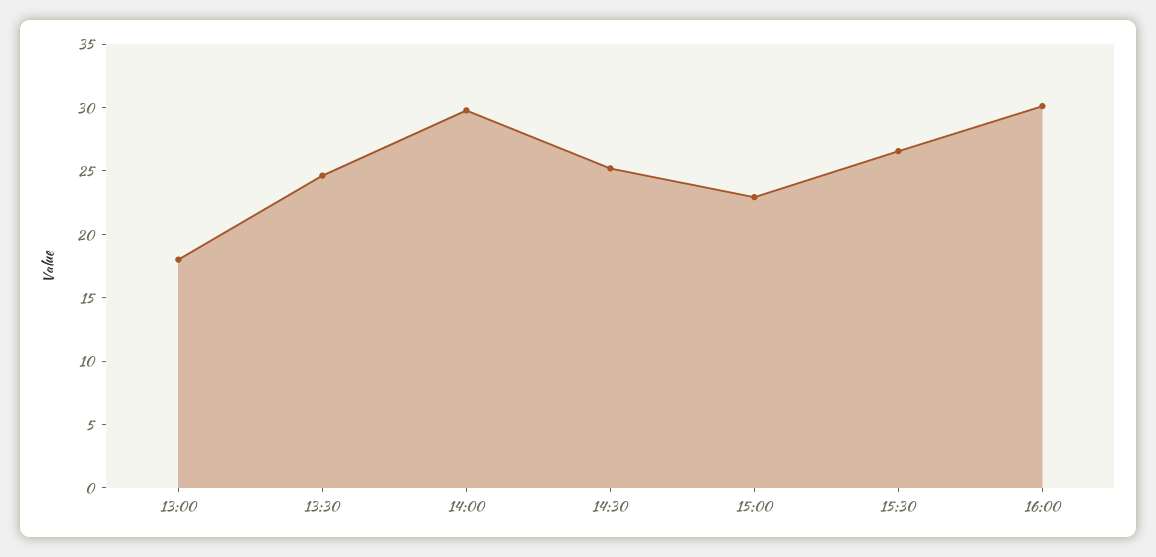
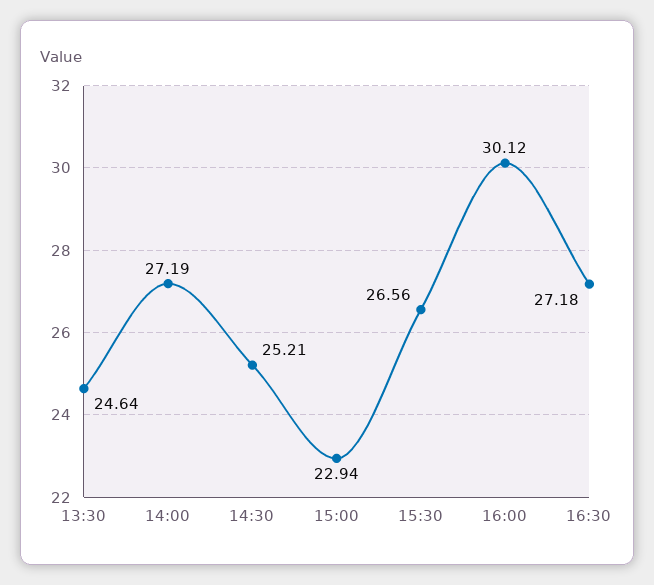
13:00: 18 -> none
14:00: 30 -> 27.19
16:30: none -> 27.18

